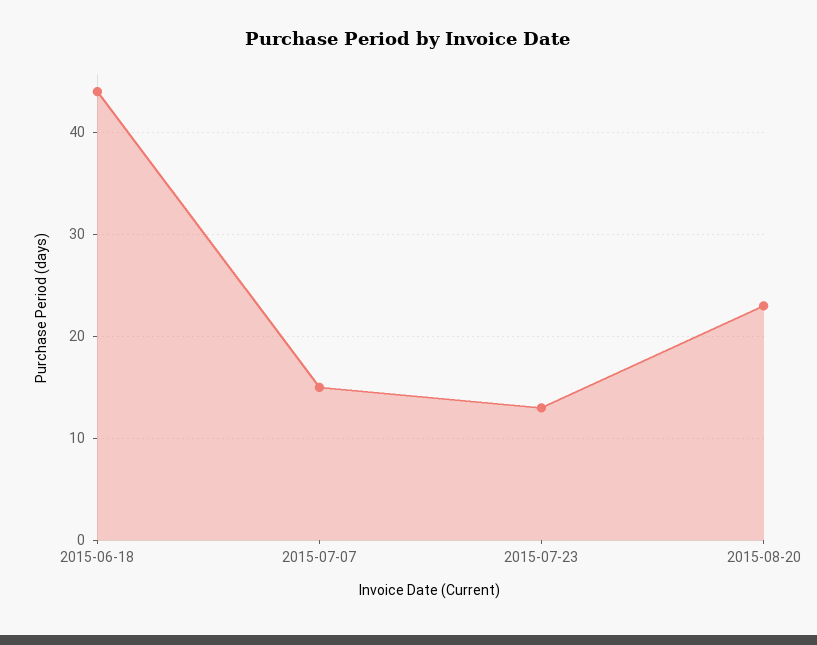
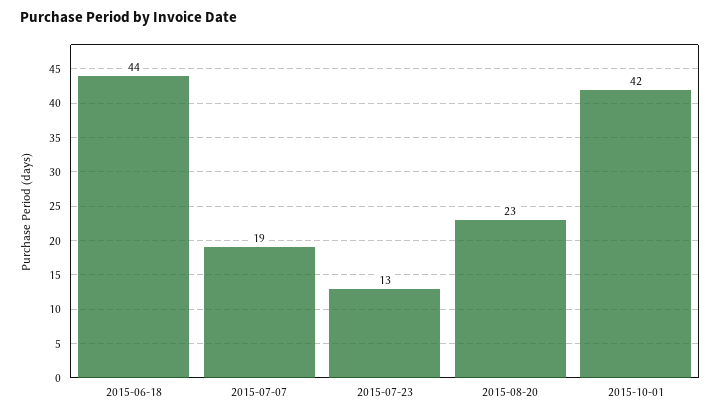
2015-07-07: 15 -> 19
2015-10-01: none -> 42

